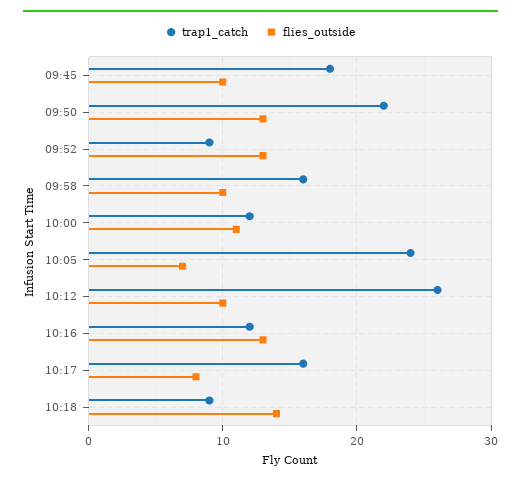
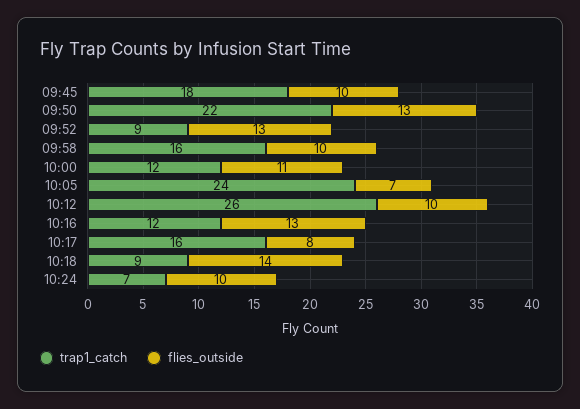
trap1_catch, 10:24: none -> 7
flies_outside, 10:24: none -> 10

